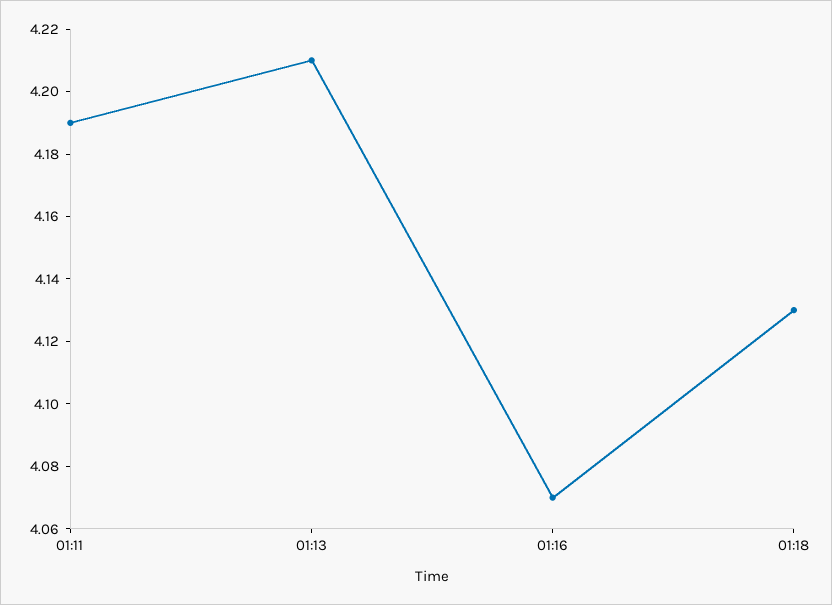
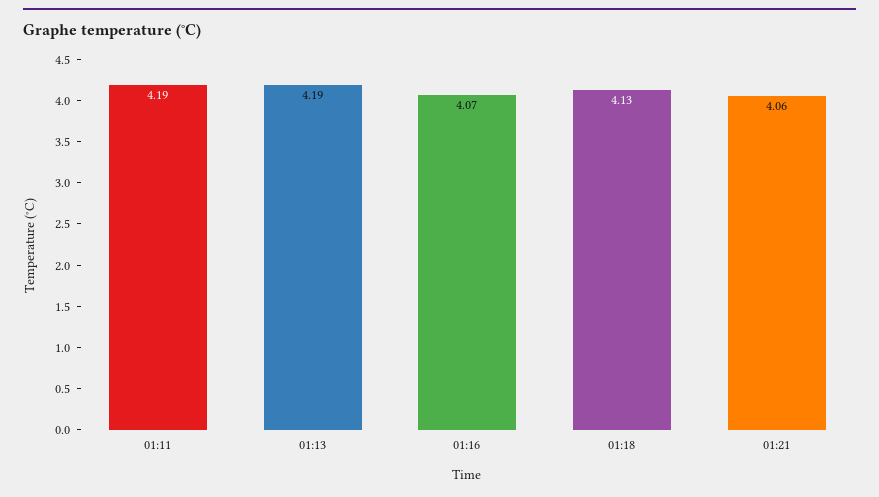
01:13: 4.21 -> 4.19
01:21: none -> 4.06

